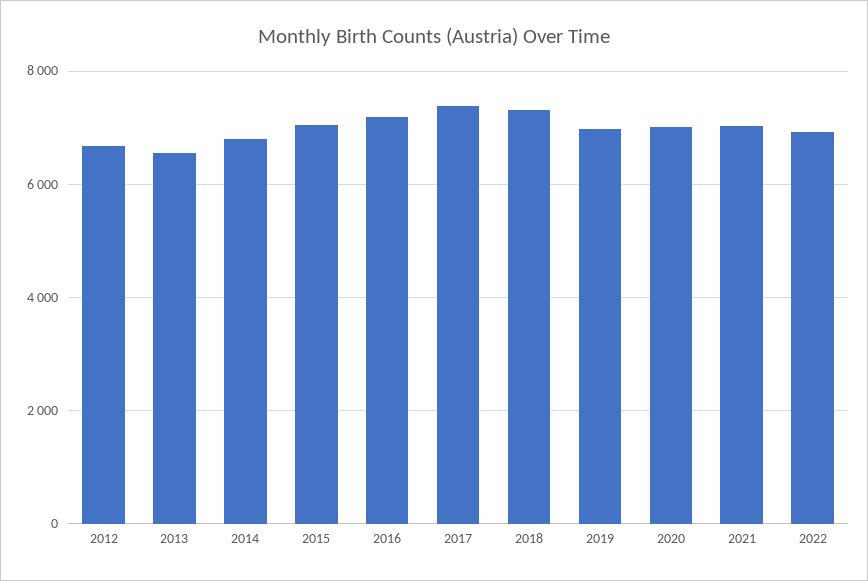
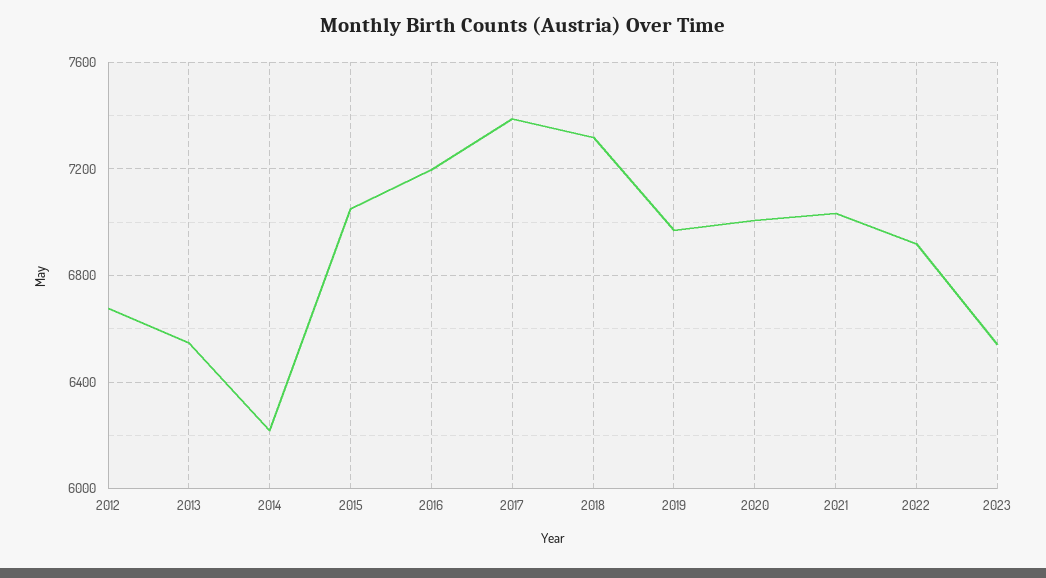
2014: 6800 -> 6200
2023: none -> 6550

